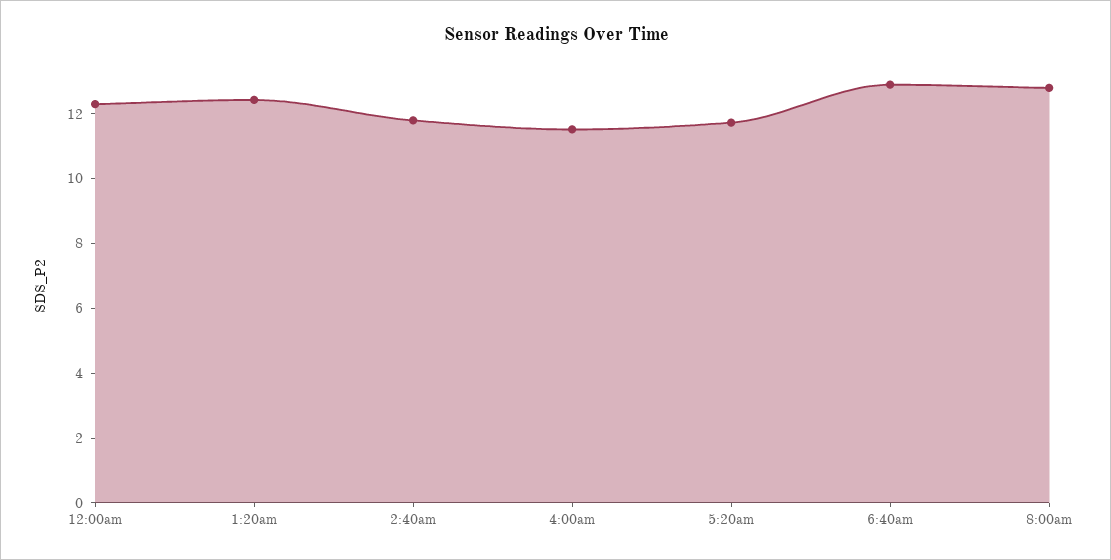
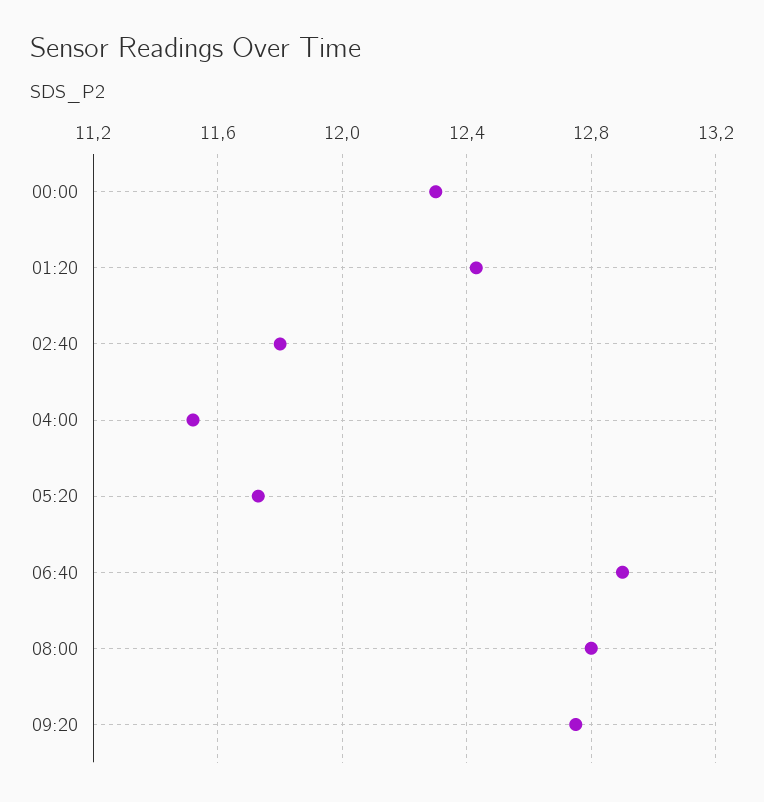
09:20: none -> 12.75

